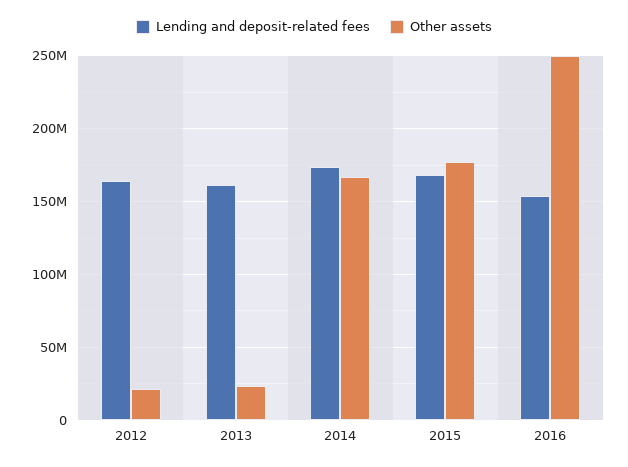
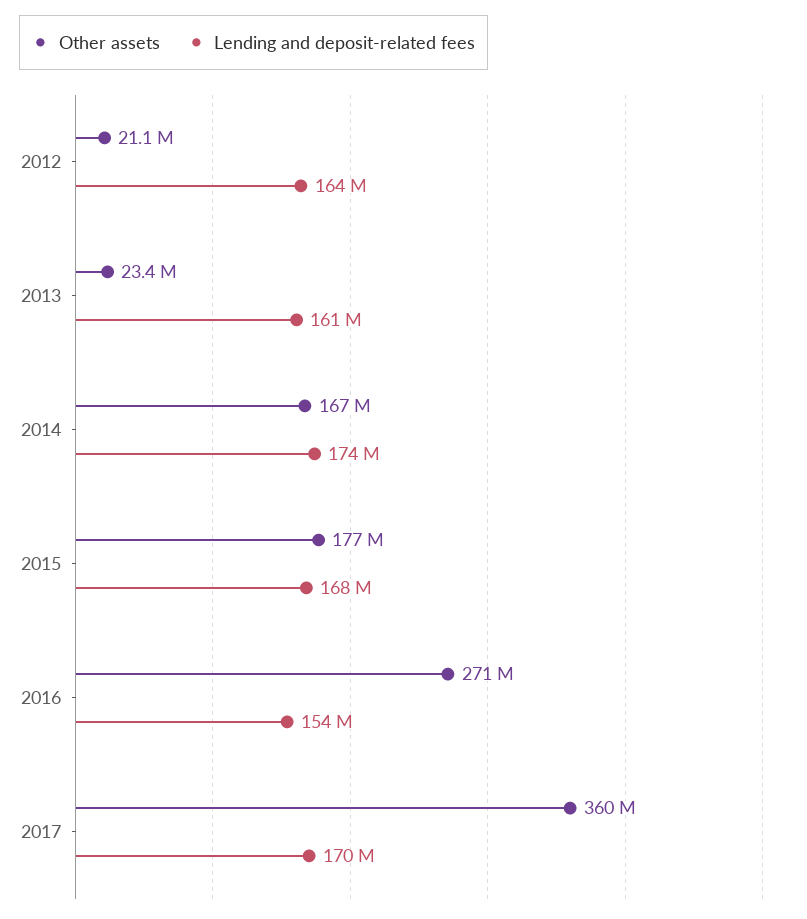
Other assets, 2016: 250000000 -> 271000000
Other assets, 2017: none -> 360000000
Lending and deposit-related fees, 2017: none -> 170000000

